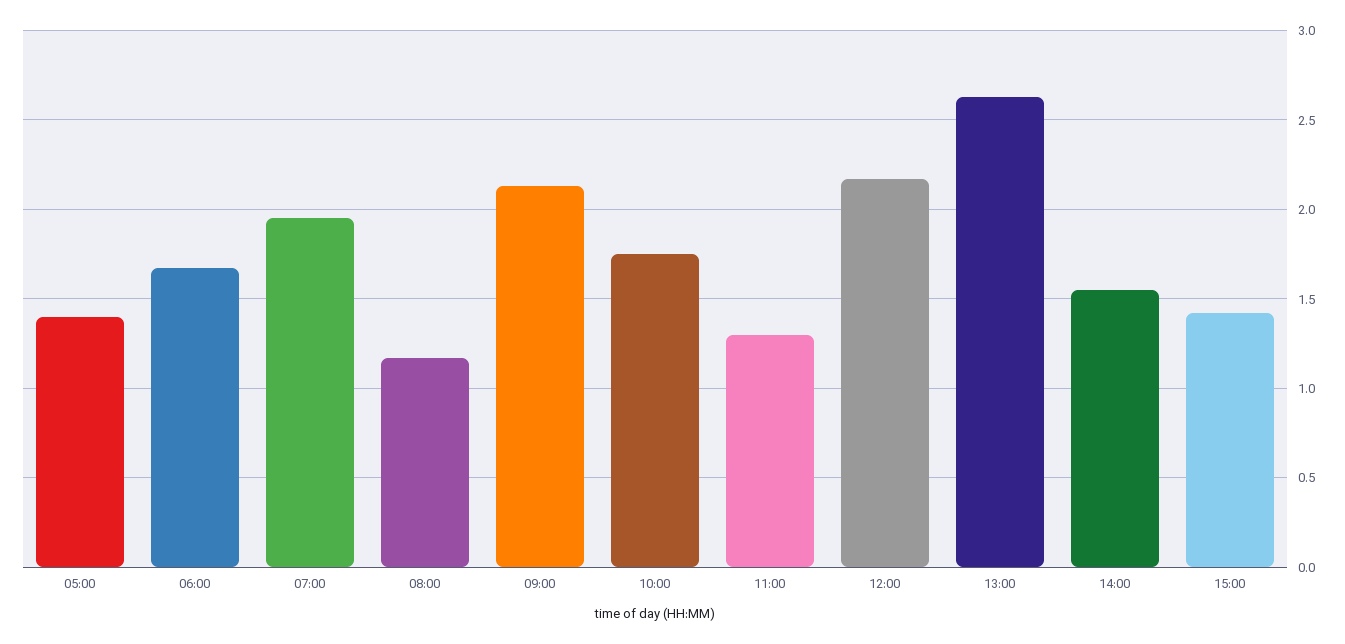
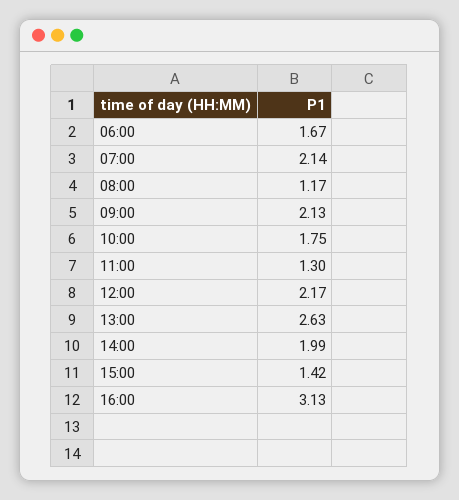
05:00: 1.4 -> none
07:00: 1.95 -> 2.14
14:00: 1.55 -> 1.99
16:00: none -> 3.13

